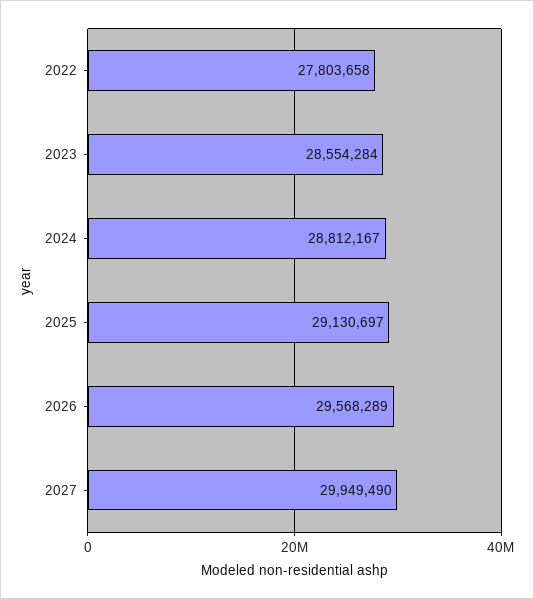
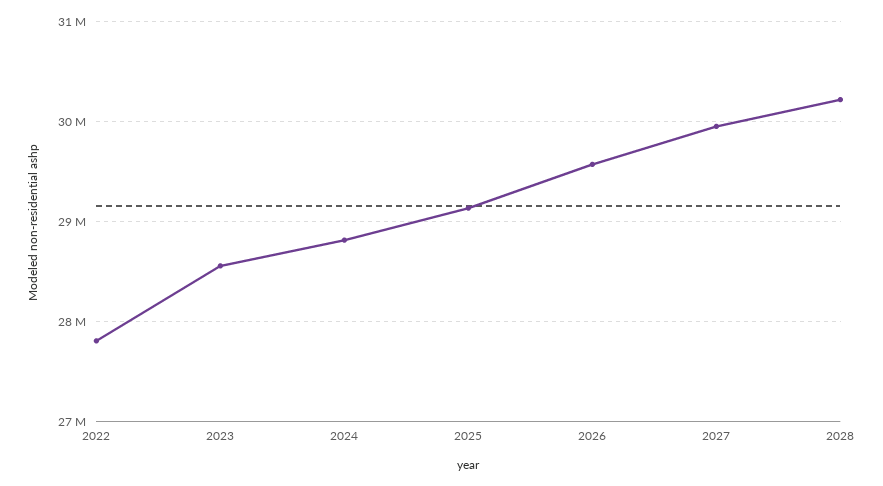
2028: none -> 30200000

